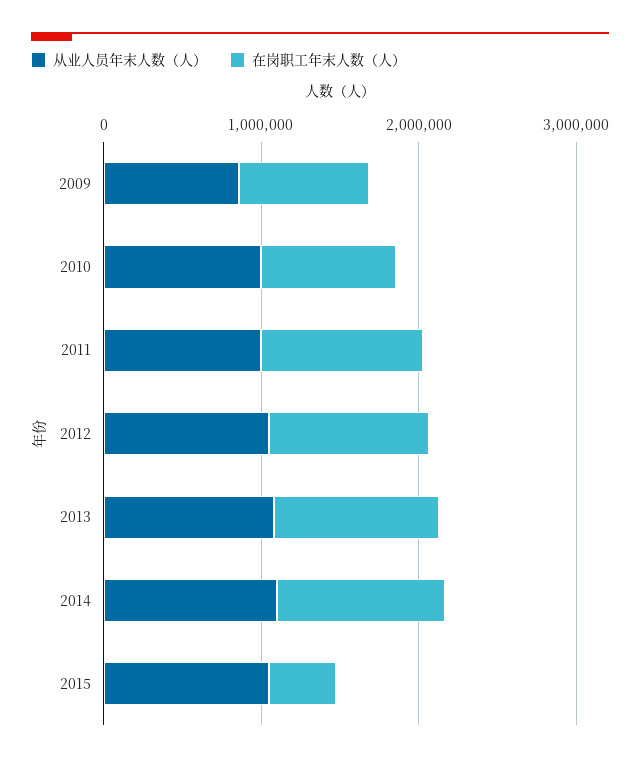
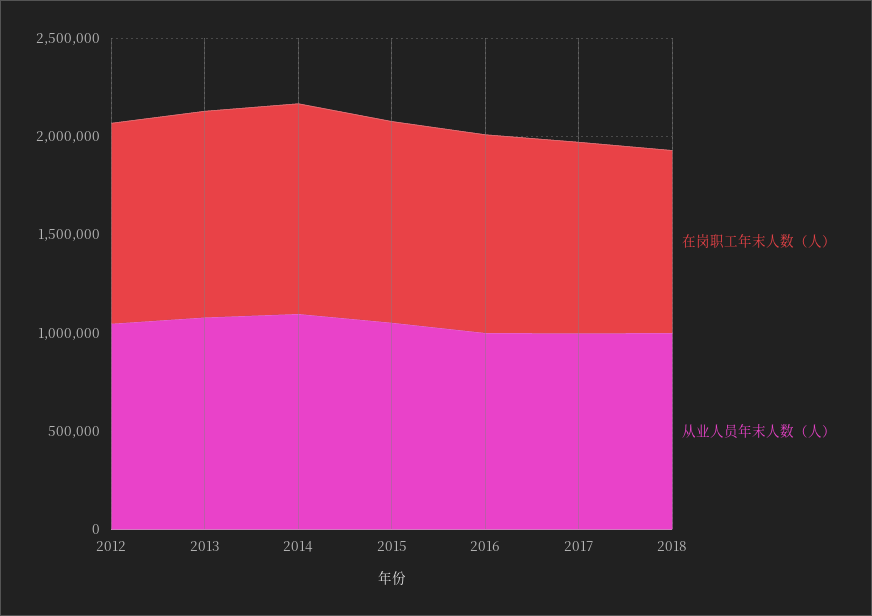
从业人员年末人数（人）, 2009: 800000 -> none
在岗职工年末人数（人）, 2009: 800000 -> none
从业人员年末人数（人）, 2010: 1000000 -> none
在岗职工年末人数（人）, 2010: 800000 -> none
从业人员年末人数（人）, 2011: 1000000 -> none
在岗职工年末人数（人）, 2011: 1000000 -> none
在岗职工年末人数（人）, 2015: 400000 -> 1000000
在岗职工年末人数（人）, 2016: none -> 1000000
从业人员年末人数（人）, 2016: none -> 1000000
在岗职工年末人数（人）, 2017: none -> 1000000
从业人员年末人数（人）, 2017: none -> 1000000
在岗职工年末人数（人）, 2018: none -> 900000
从业人员年末人数（人）, 2018: none -> 1000000

